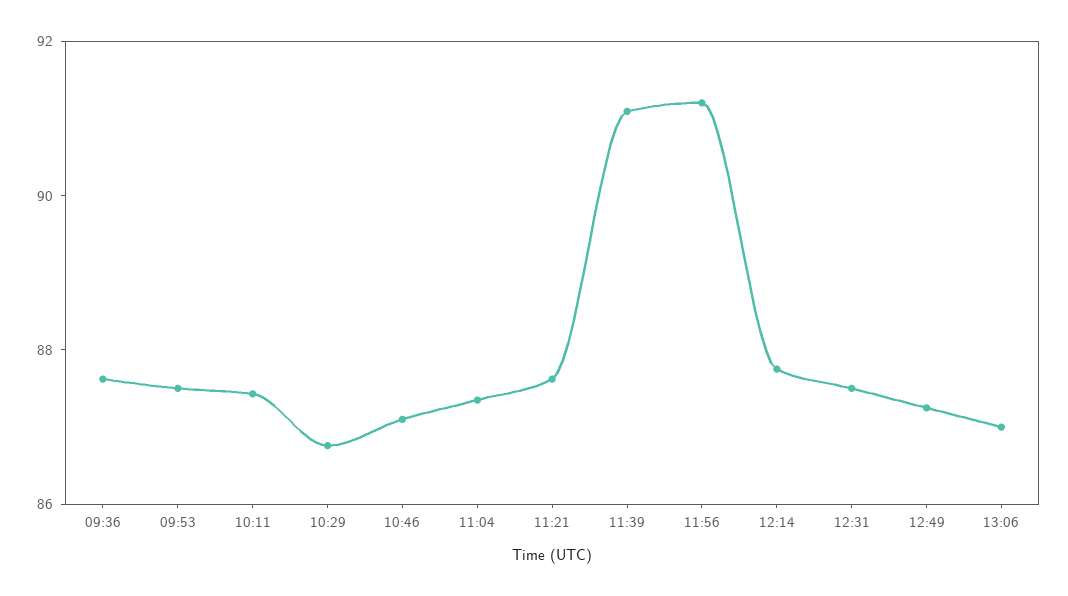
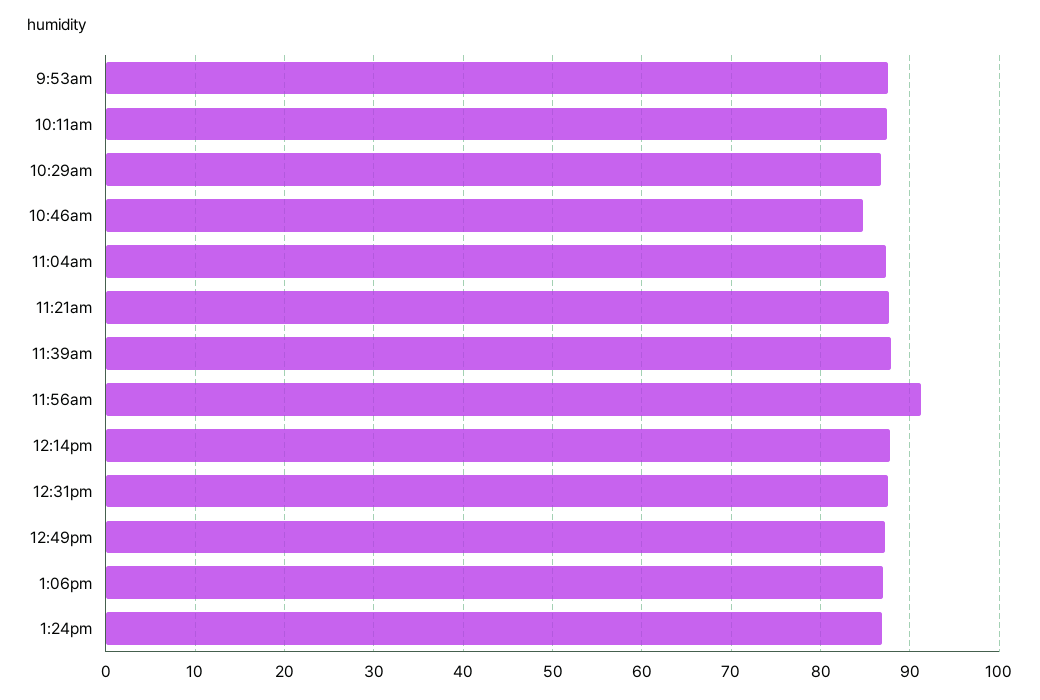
09:36: 87.5 -> none
10:46: 87 -> 85
11:39: 91 -> 88
1:24pm: none -> 87

